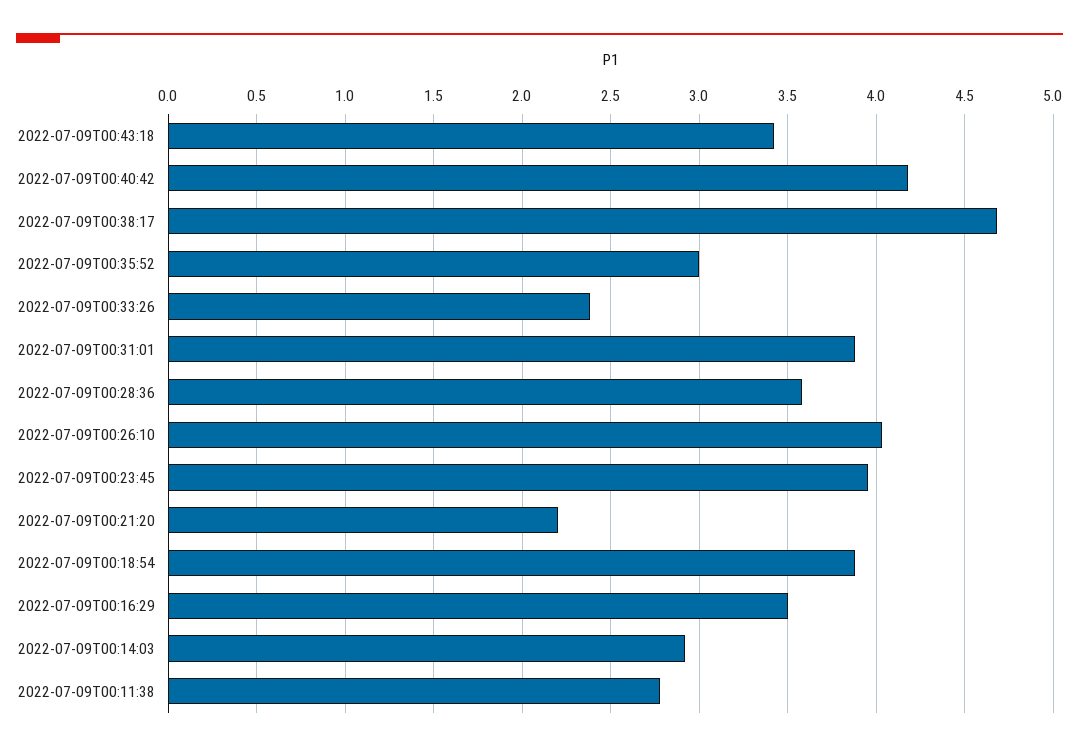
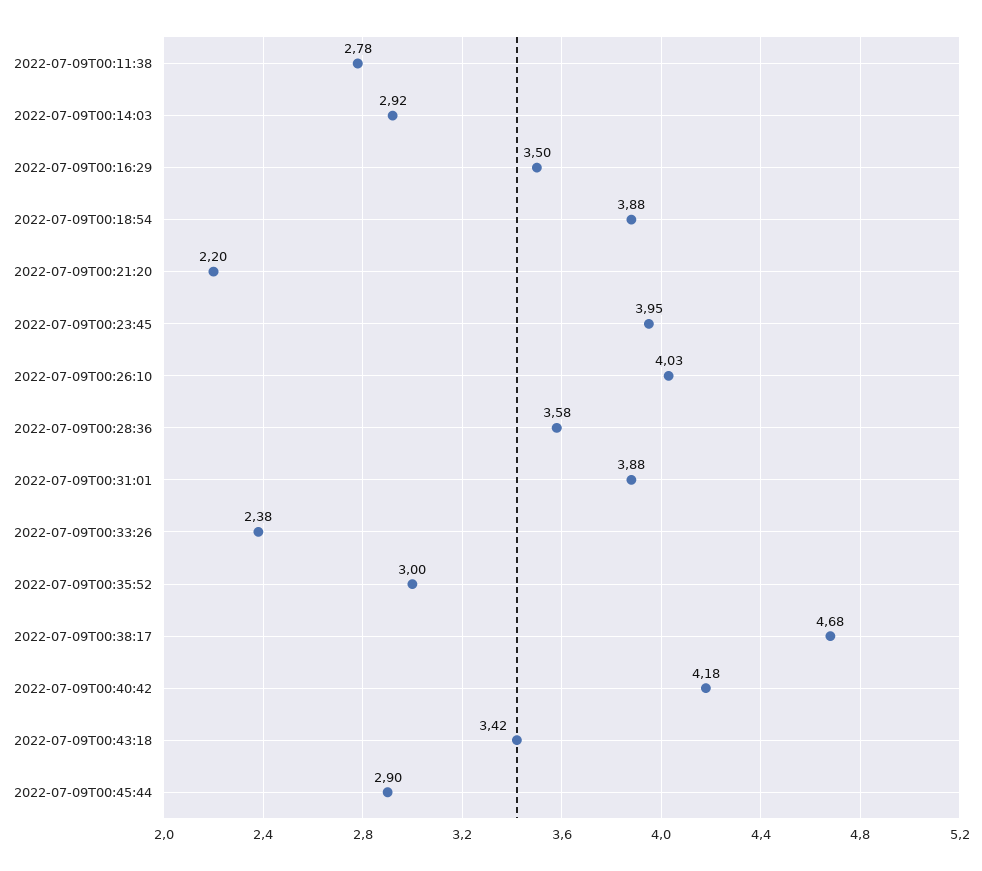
2022-07-09T00:45:44: none -> 2.9

